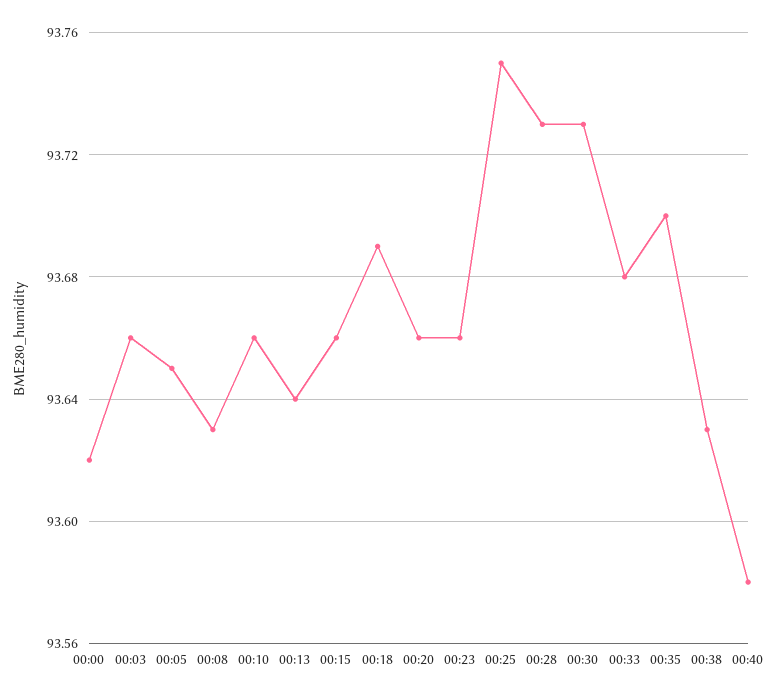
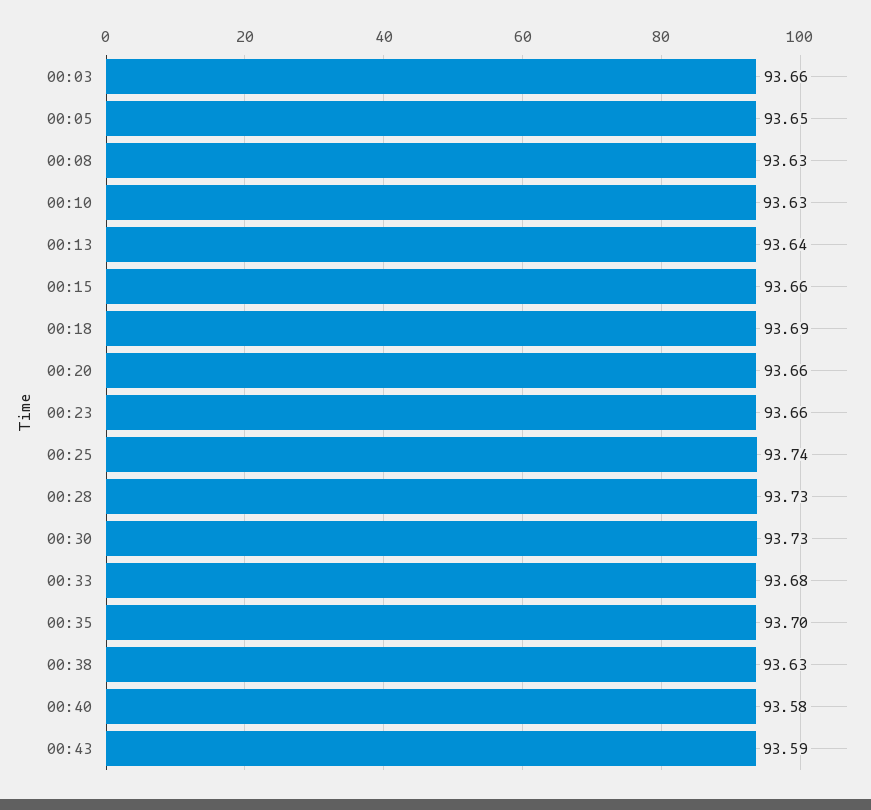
00:00: 93.62 -> none
00:10: 93.66 -> 93.63
00:25: 93.75 -> 93.74
00:43: none -> 93.59

